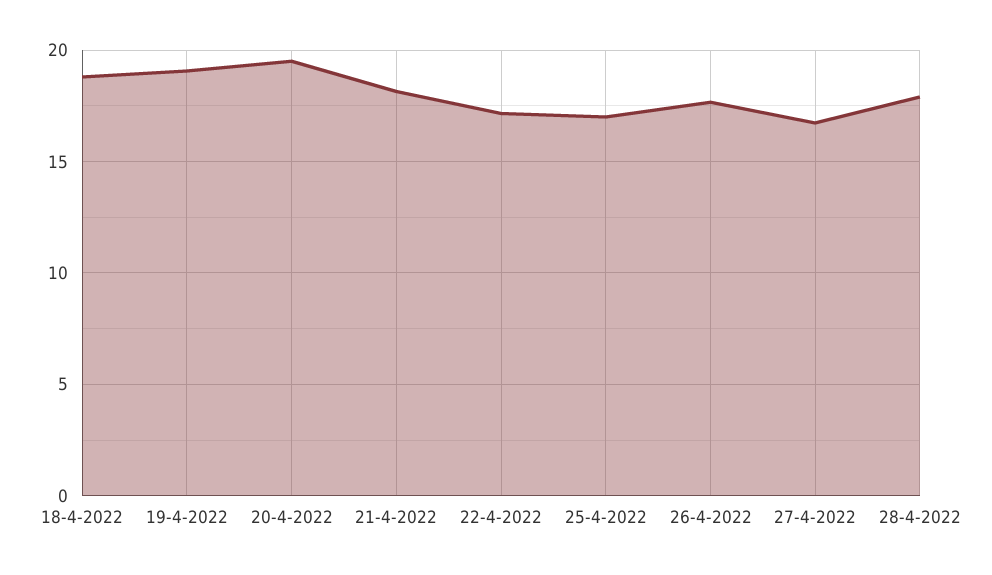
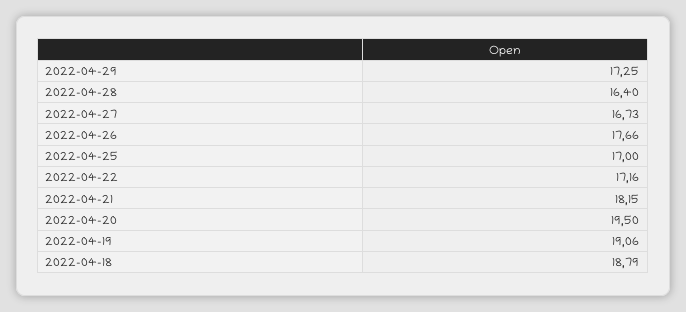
28-4-2022: 18 -> 16.4
2022-04-29: none -> 17.25

